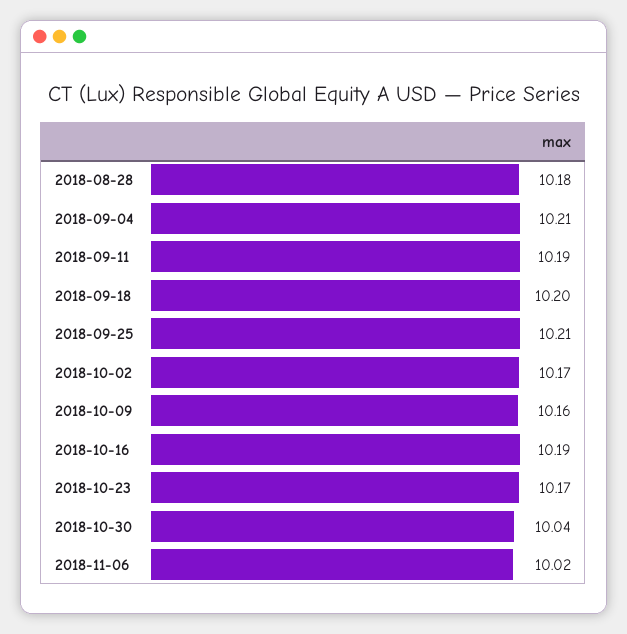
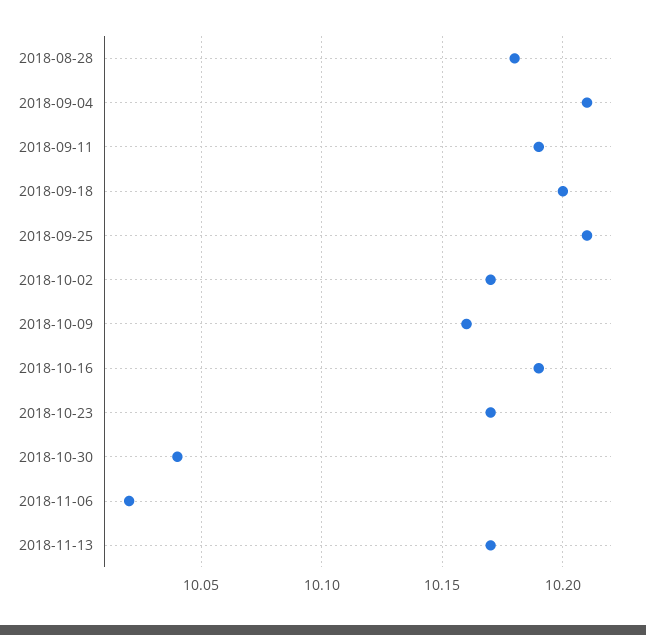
2018-11-13: none -> 10.17

